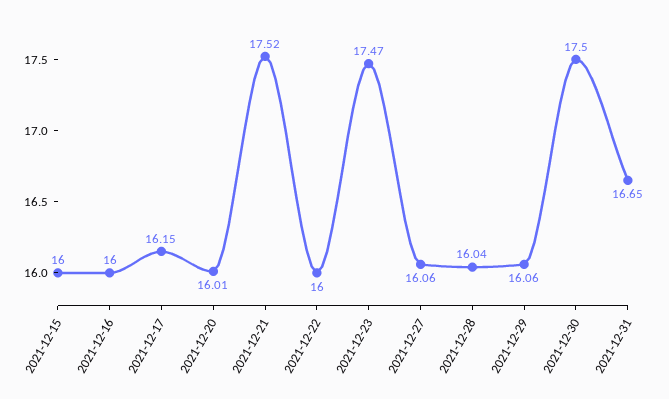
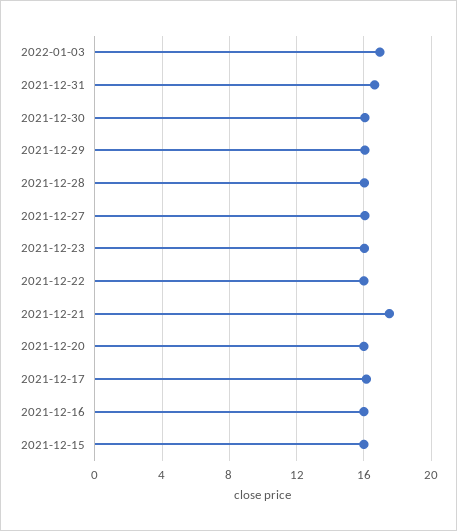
2021-12-23: 17.47 -> 16
2021-12-30: 17.5 -> 16
2022-01-03: none -> 17

